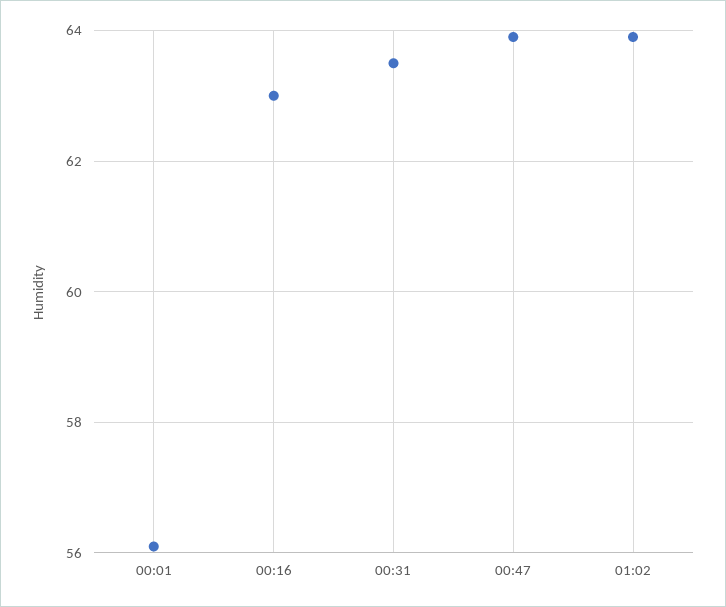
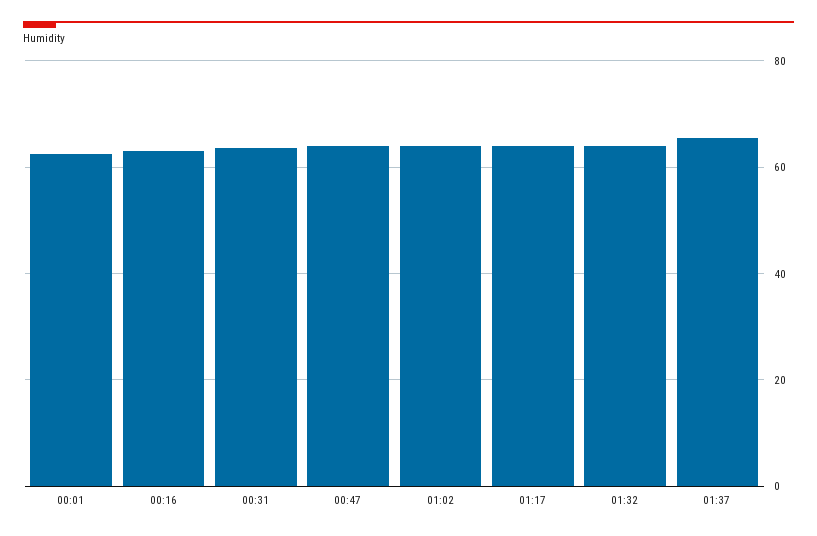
00:01: 56 -> 62
01:17: none -> 64
01:32: none -> 64
01:37: none -> 66

